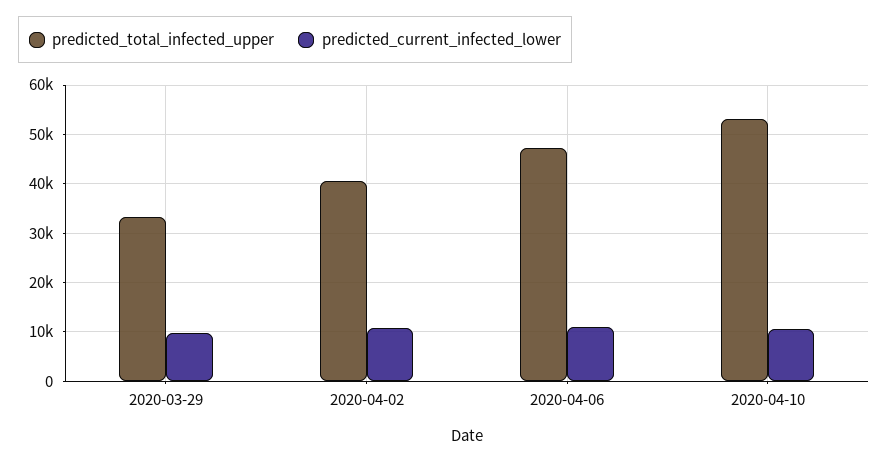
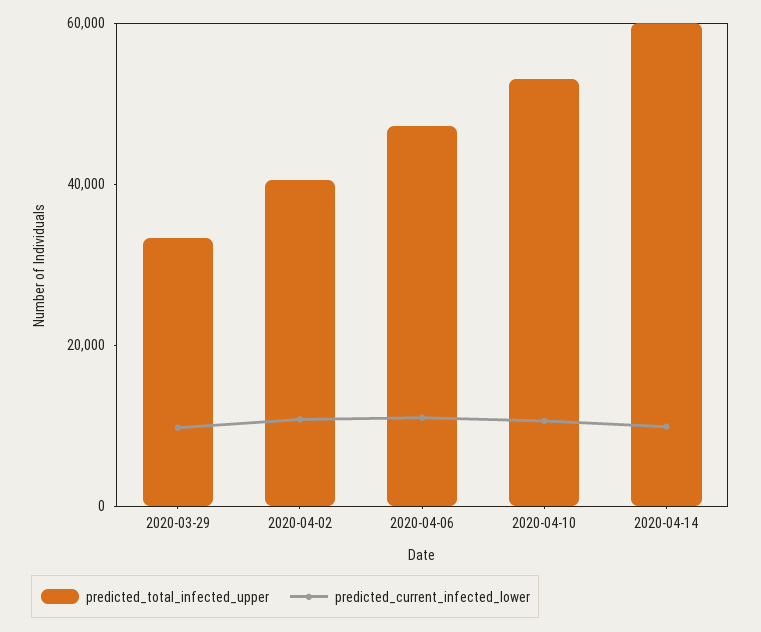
predicted_total_infected_upper, 2020-04-14: none -> 60000
predicted_current_infected_lower, 2020-04-14: none -> 10000

